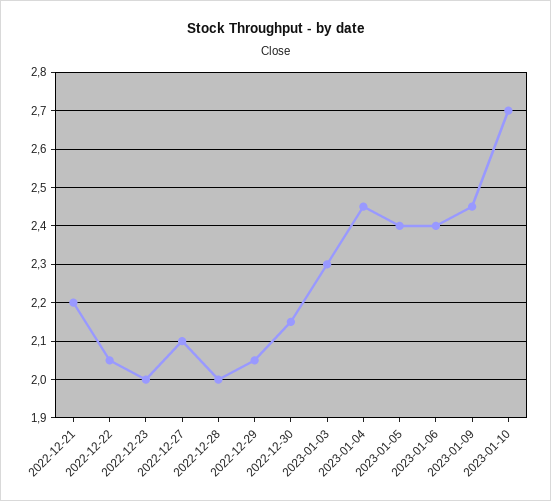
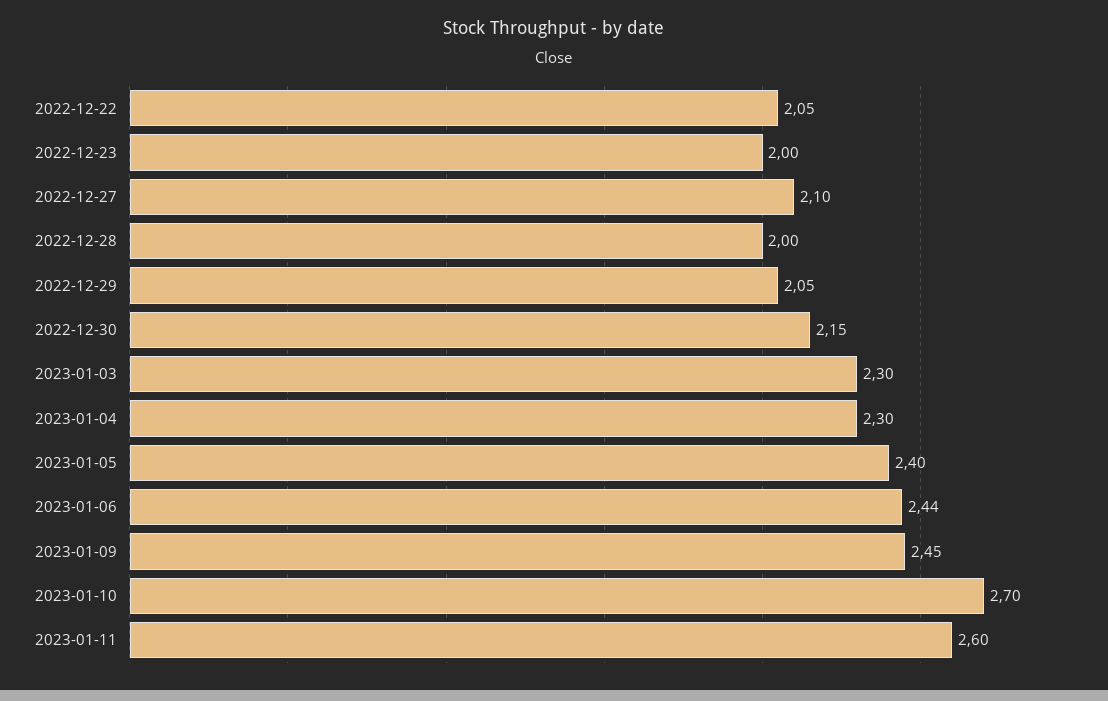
2022-12-21: 2.2 -> none
2023-01-04: 2.45 -> 2.3
2023-01-06: 2.4 -> 2.44
2023-01-11: none -> 2.6

